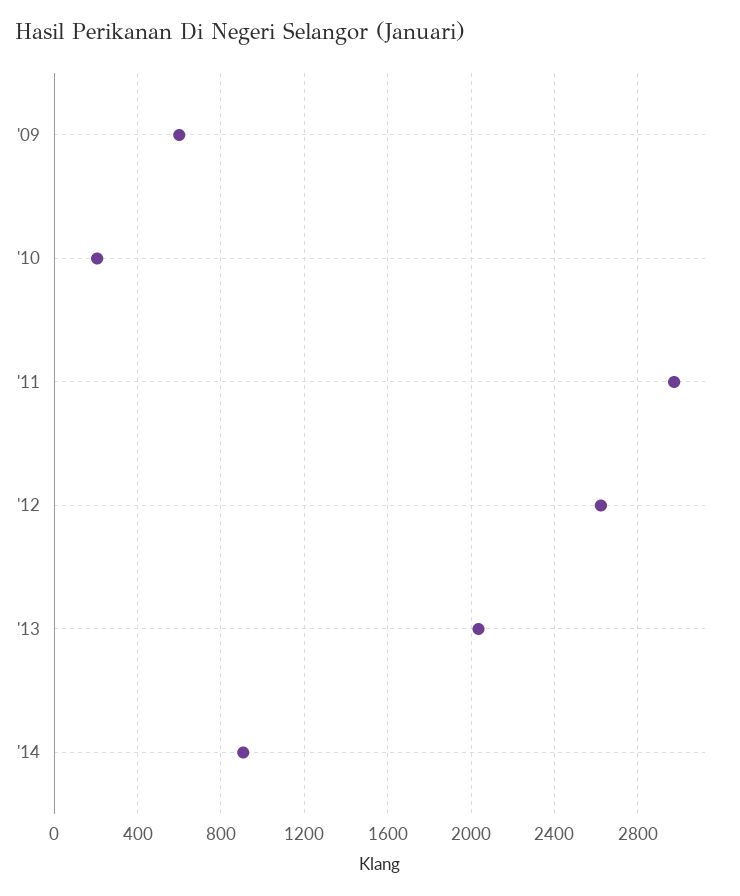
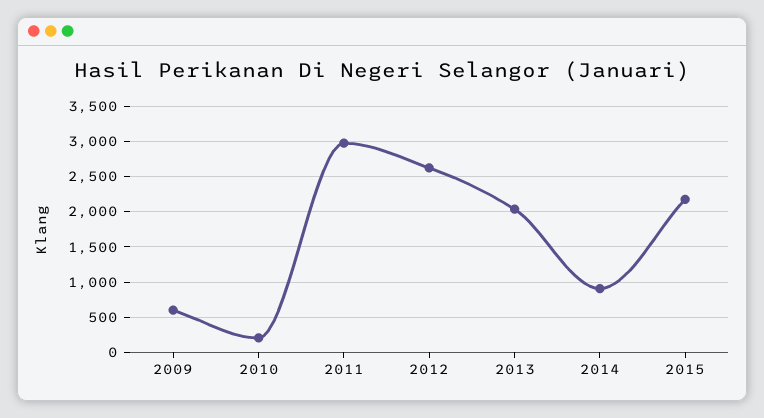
2015: none -> 2200

